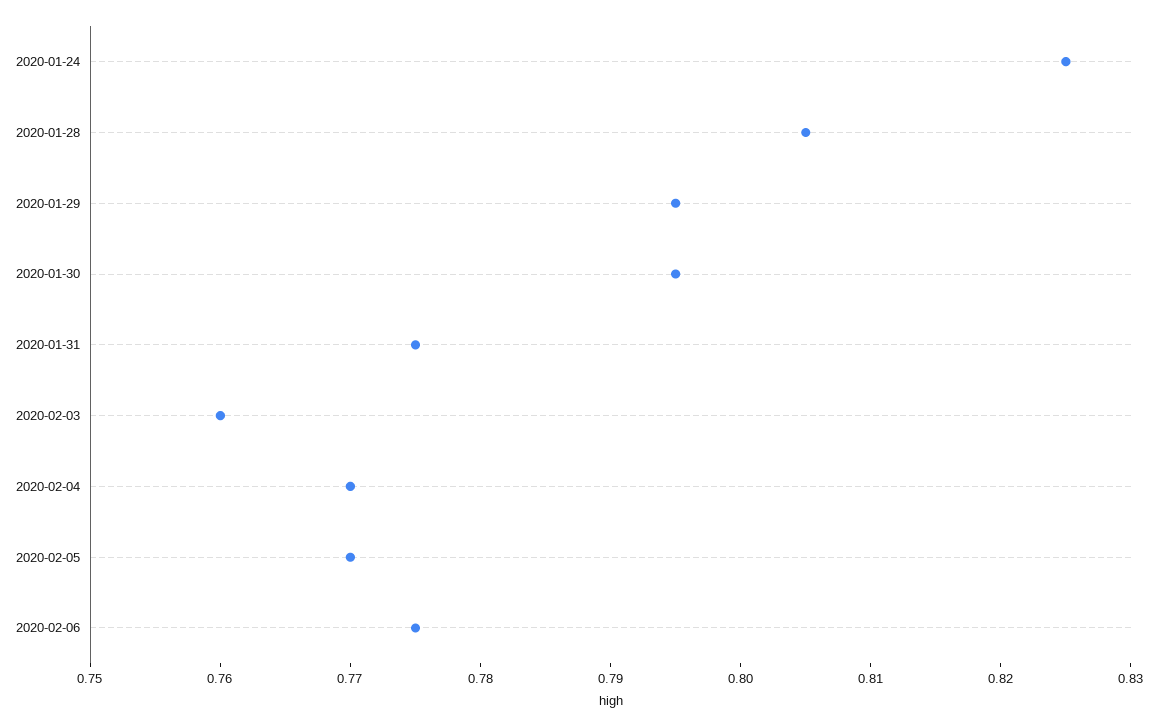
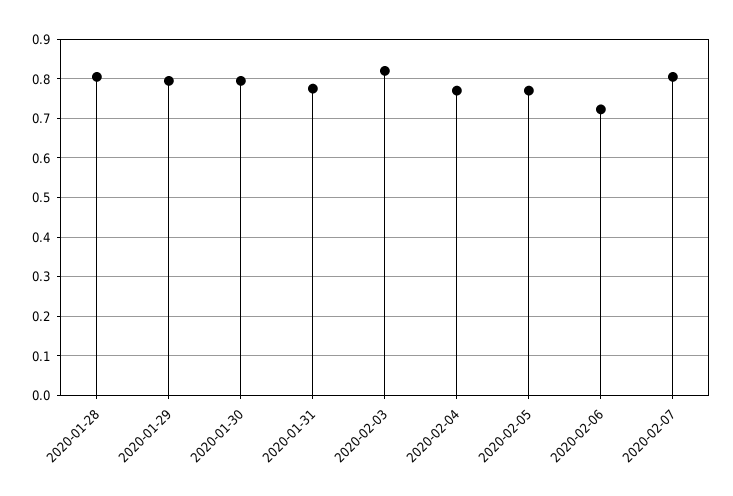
2020-01-24: 0.825 -> none
2020-02-03: 0.76 -> 0.82
2020-02-06: 0.775 -> 0.72
2020-02-07: none -> 0.8

